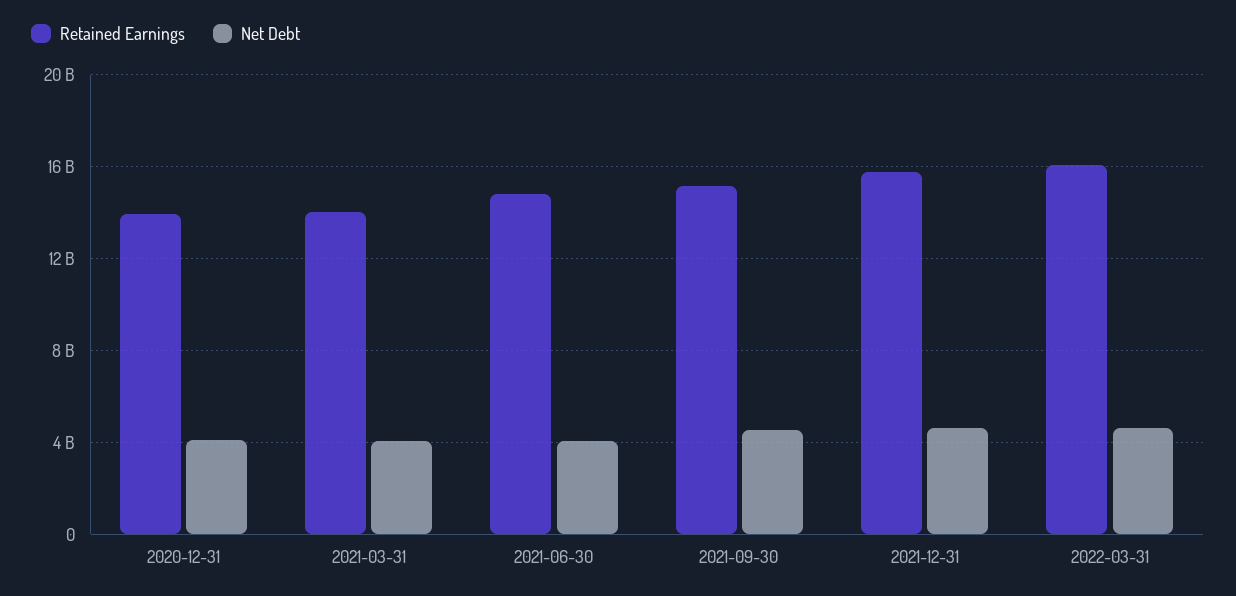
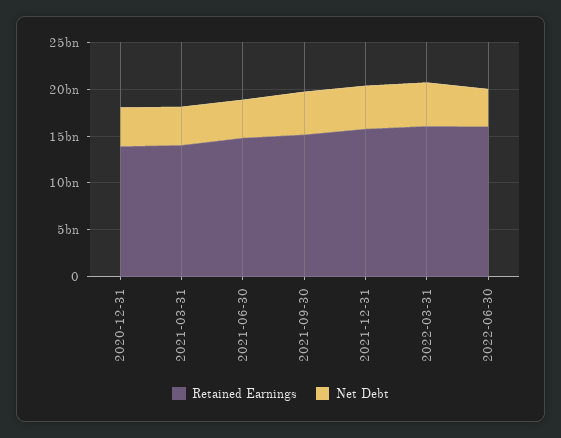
Retained Earnings, 2022-06-30: none -> 16000000000
Net Debt, 2022-06-30: none -> 4000000000

